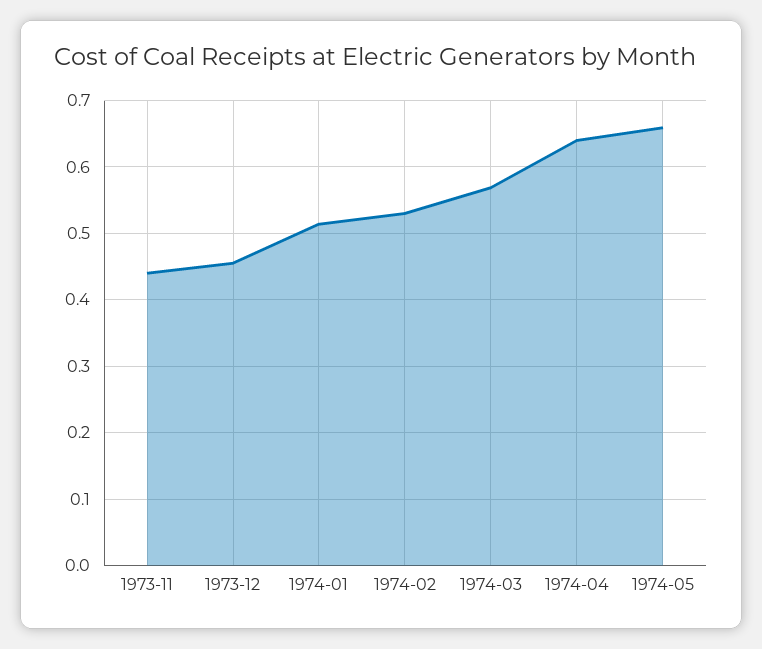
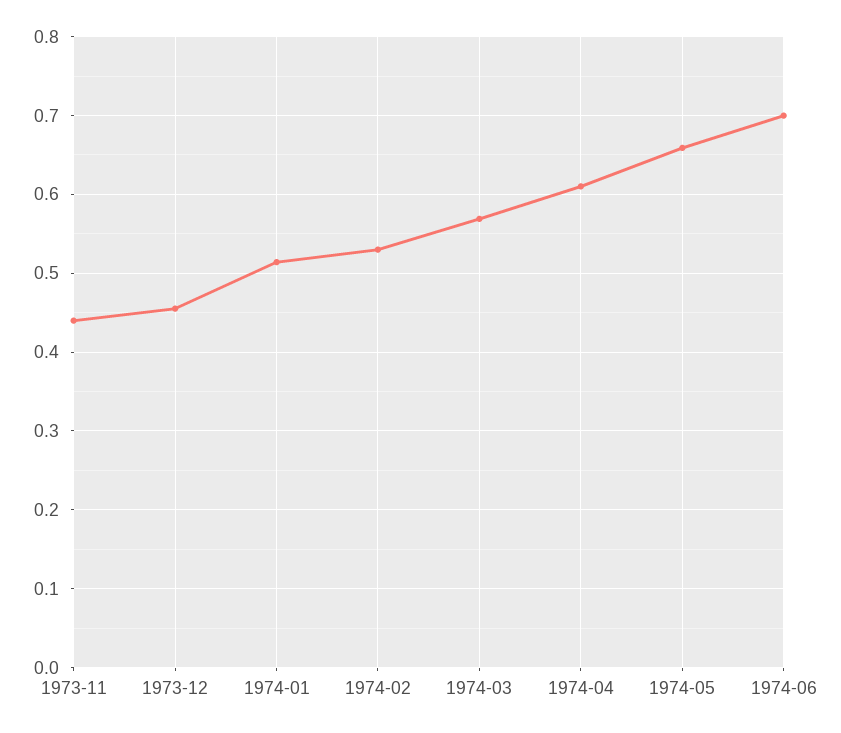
1974-04: 0.64 -> 0.61
1974-06: none -> 0.7

